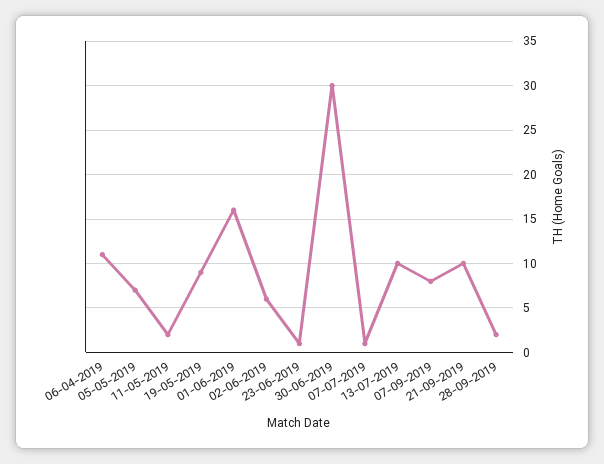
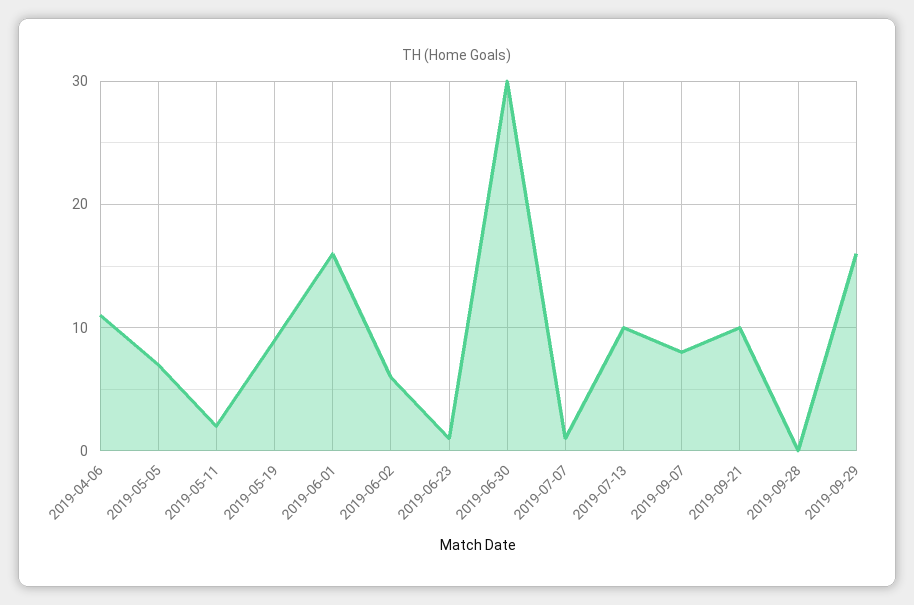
28-09-2019: 2 -> 0
2019-09-29: none -> 16

